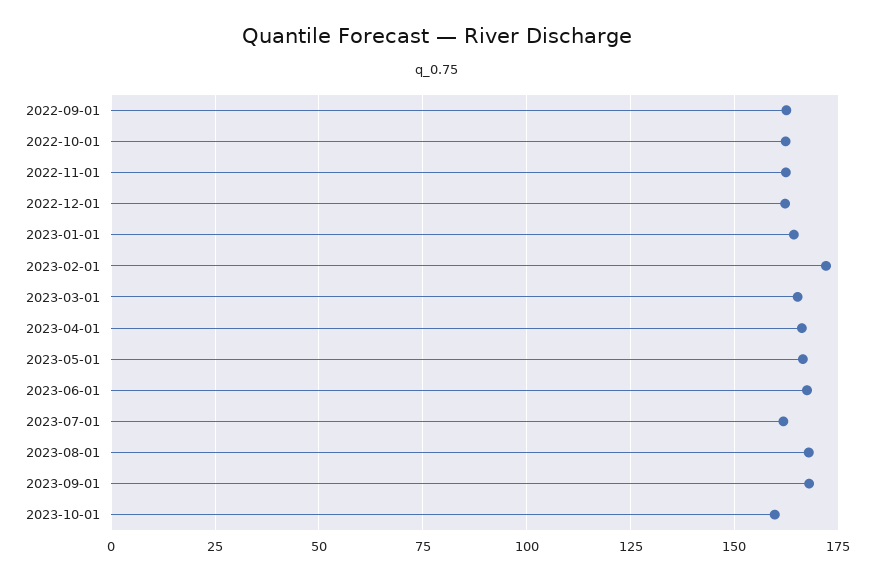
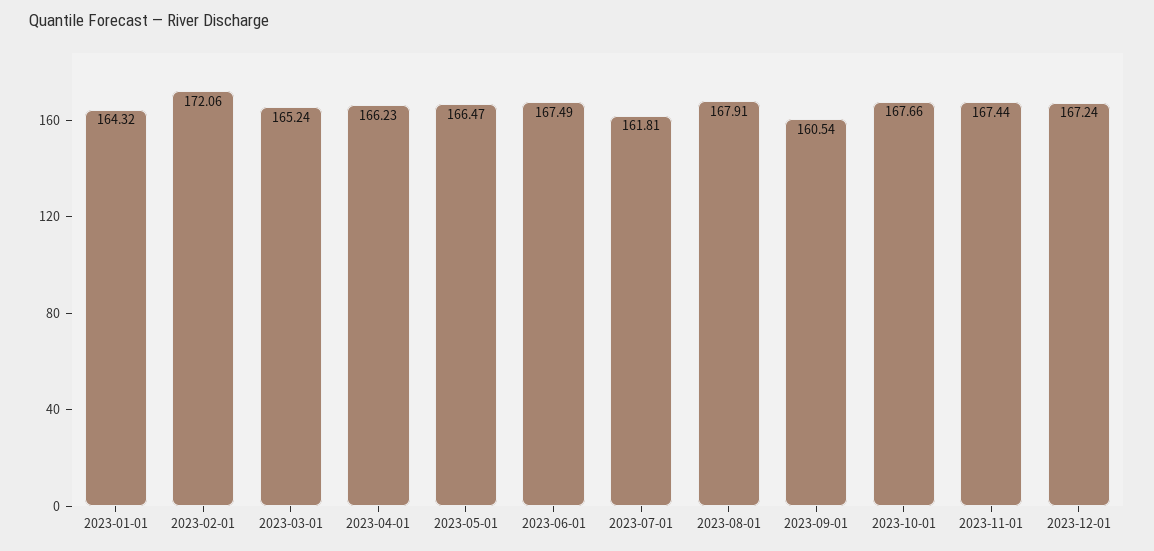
2022-09-01: 162.5 -> none
2022-10-01: 162.5 -> none
2022-11-01: 162.5 -> none
2022-12-01: 162.5 -> none
2023-09-01: 167.5 -> 160.54
2023-10-01: 160 -> 167.66
2023-11-01: none -> 167.44
2023-12-01: none -> 167.24

